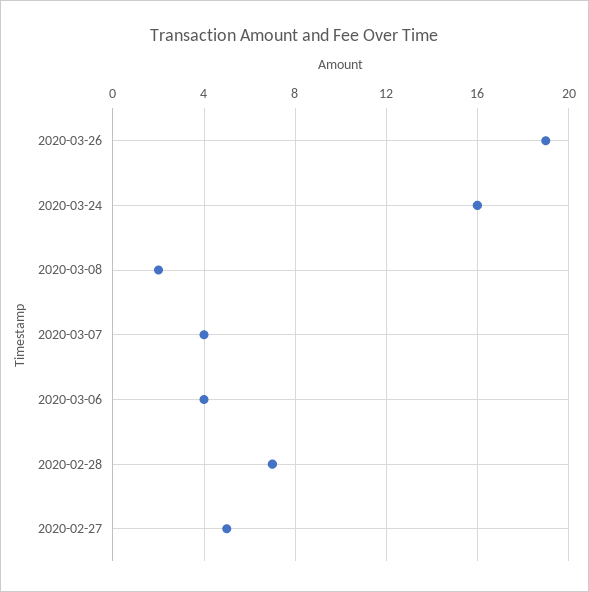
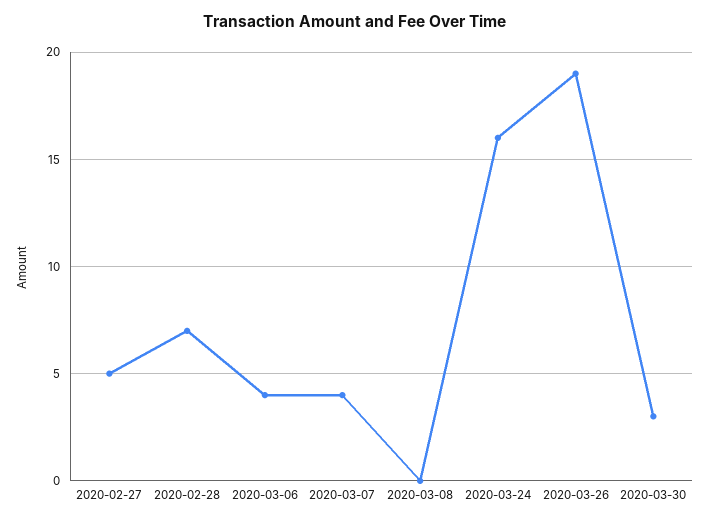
2020-03-08: 2 -> 0
2020-03-30: none -> 3

